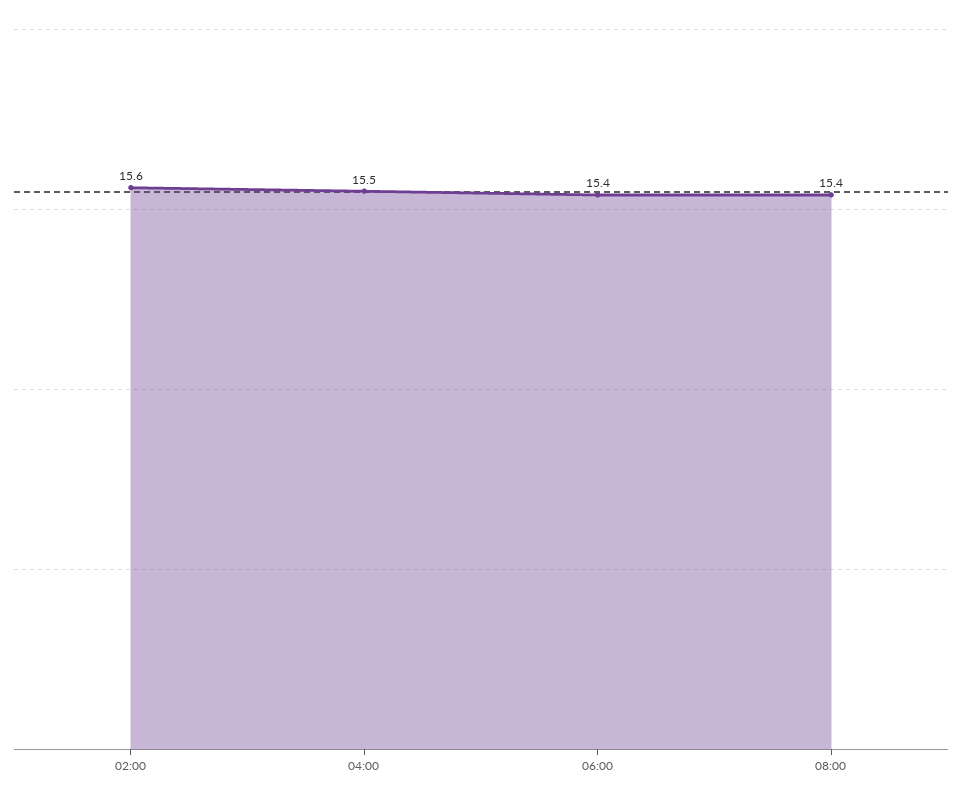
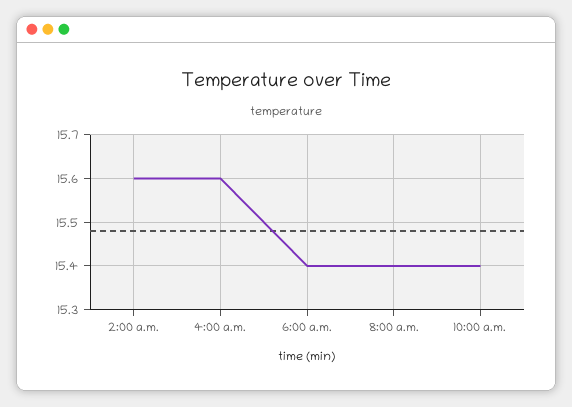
04:00: 15.5 -> 15.6
10:00 a.m.: none -> 15.4

